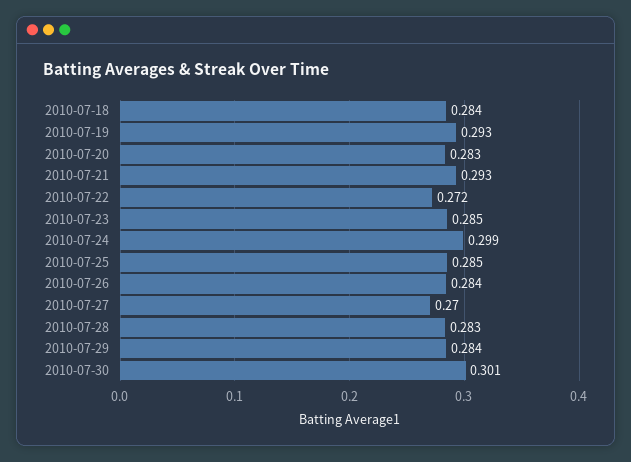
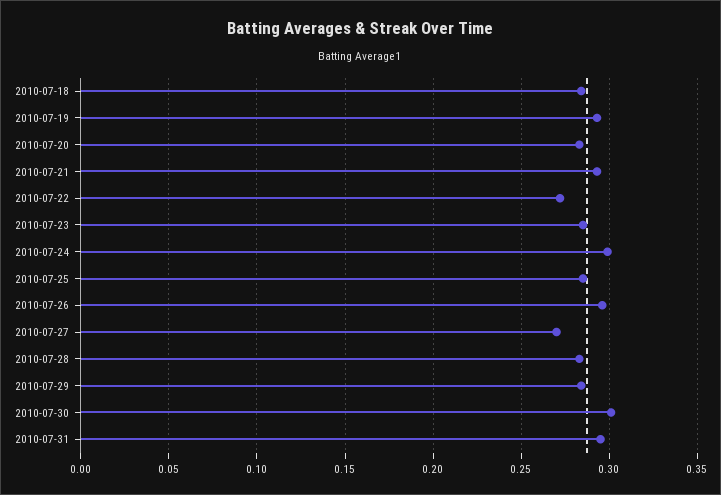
2010-07-26: 0.284 -> 0.295
2010-07-31: none -> 0.295

